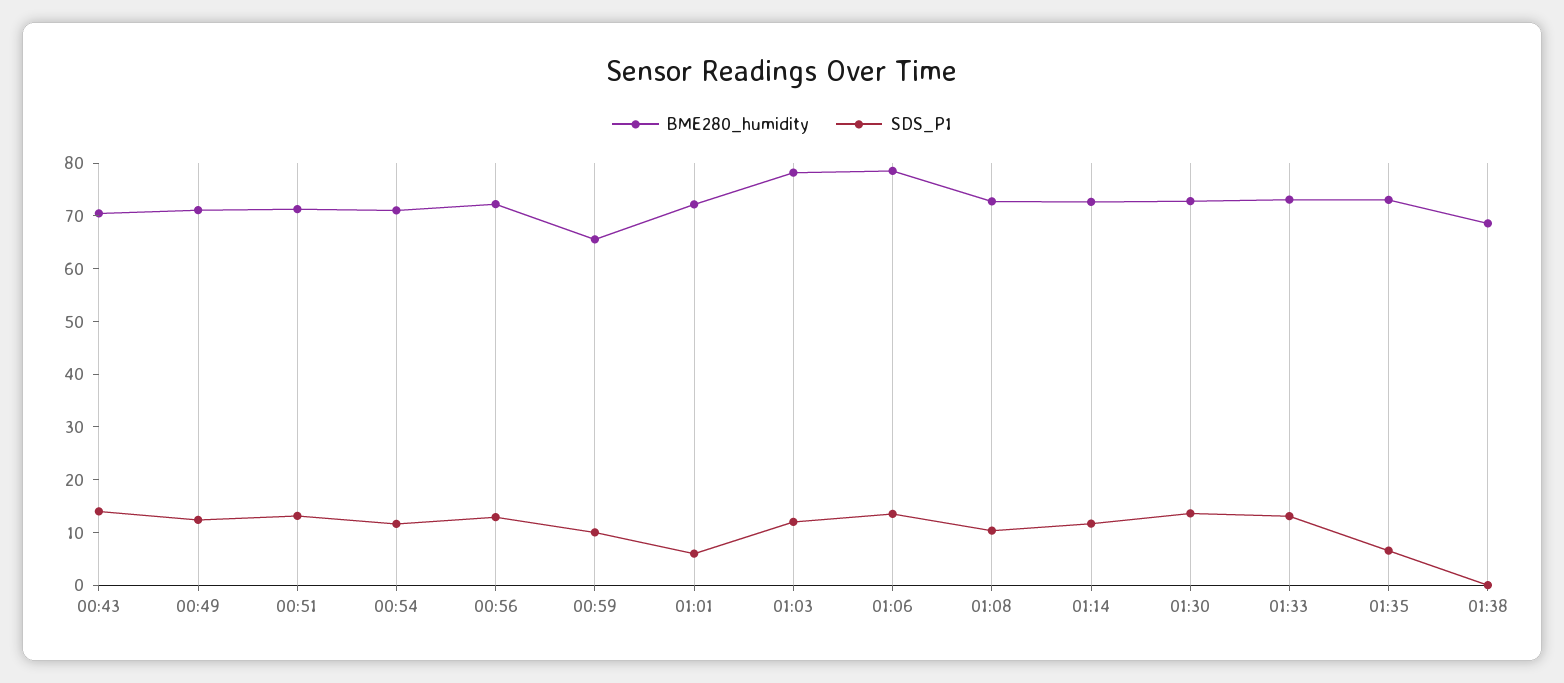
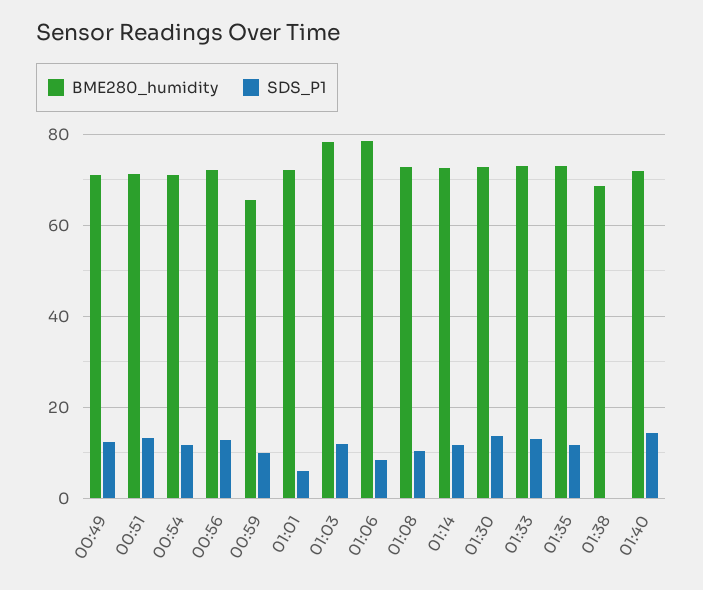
BME280_humidity, 00:43: 70 -> none
SDS_P1, 00:43: 14 -> none
SDS_P1, 01:06: 14 -> 8
SDS_P1, 01:35: 6 -> 12
BME280_humidity, 01:40: none -> 72
SDS_P1, 01:40: none -> 14

